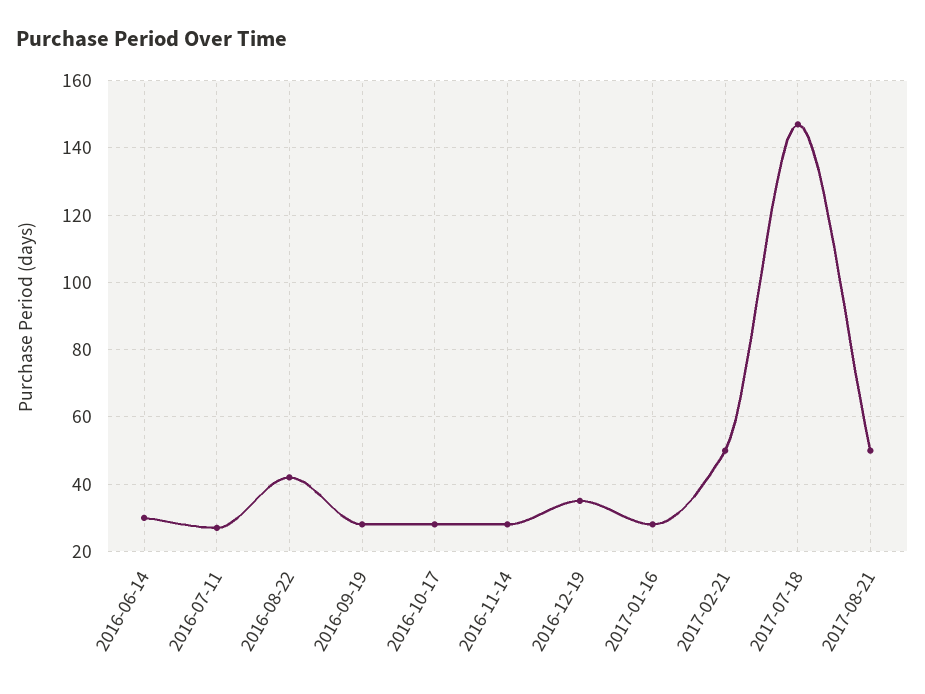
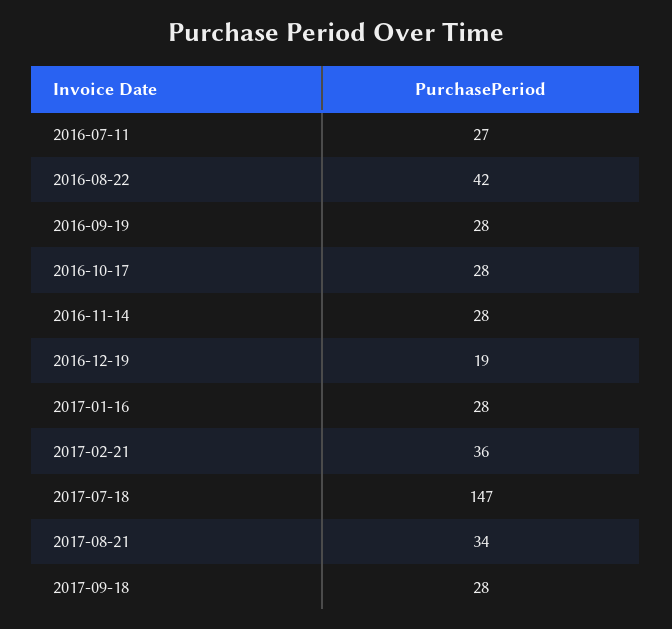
2016-06-14: 30 -> none
2016-12-19: 35 -> 19
2017-02-21: 50 -> 36
2017-08-21: 50 -> 34
2017-09-18: none -> 28

